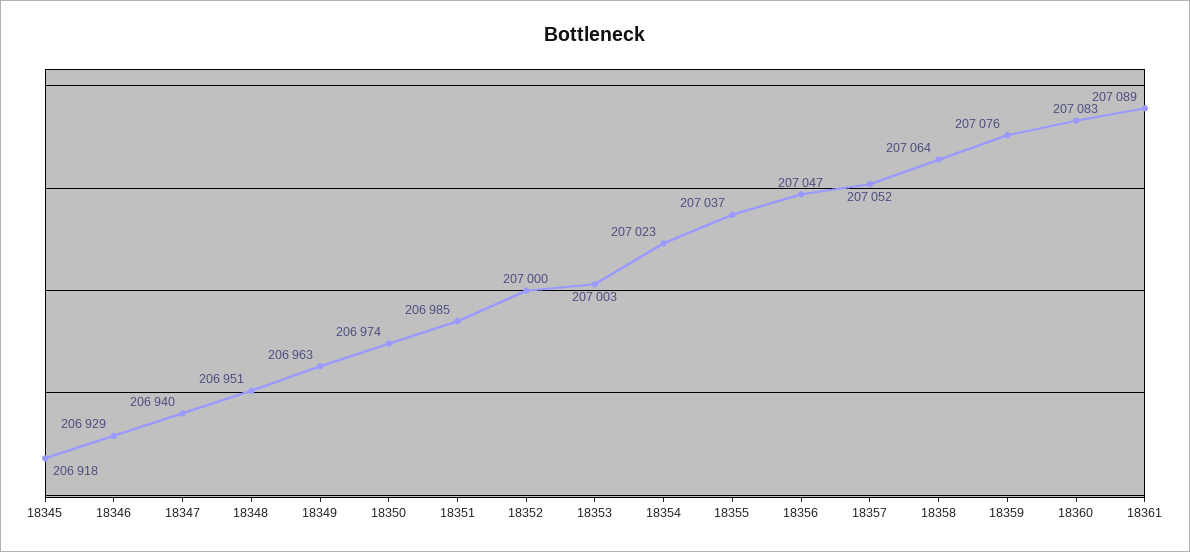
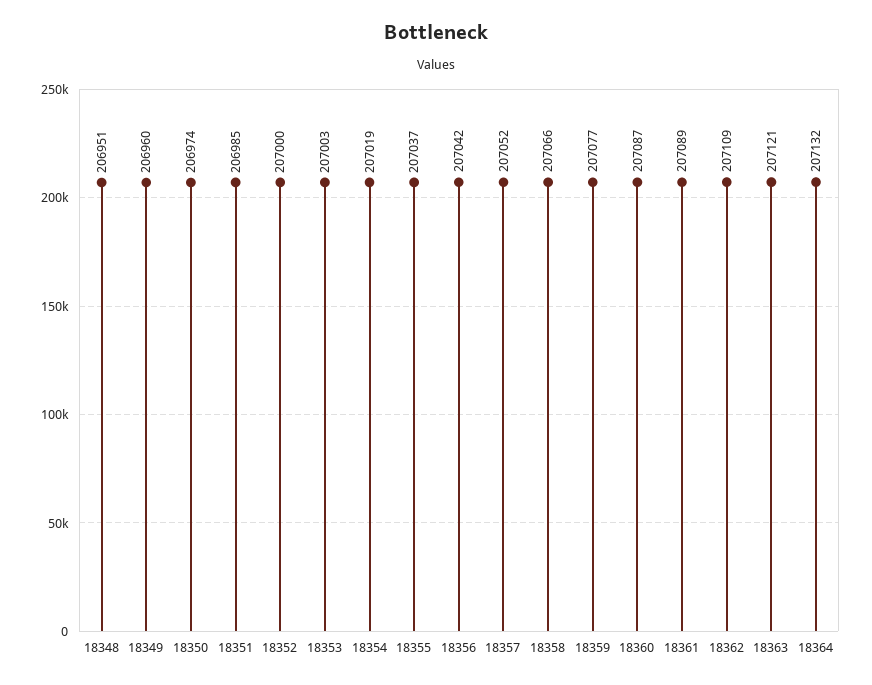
18345: 206918 -> none
18346: 206929 -> none
18347: 206940 -> none
18349: 206963 -> 206960
18354: 207023 -> 207019
18356: 207047 -> 207042
18358: 207064 -> 207066
18359: 207076 -> 207077
18360: 207083 -> 207087
18362: none -> 207109
18363: none -> 207121
18364: none -> 207132

